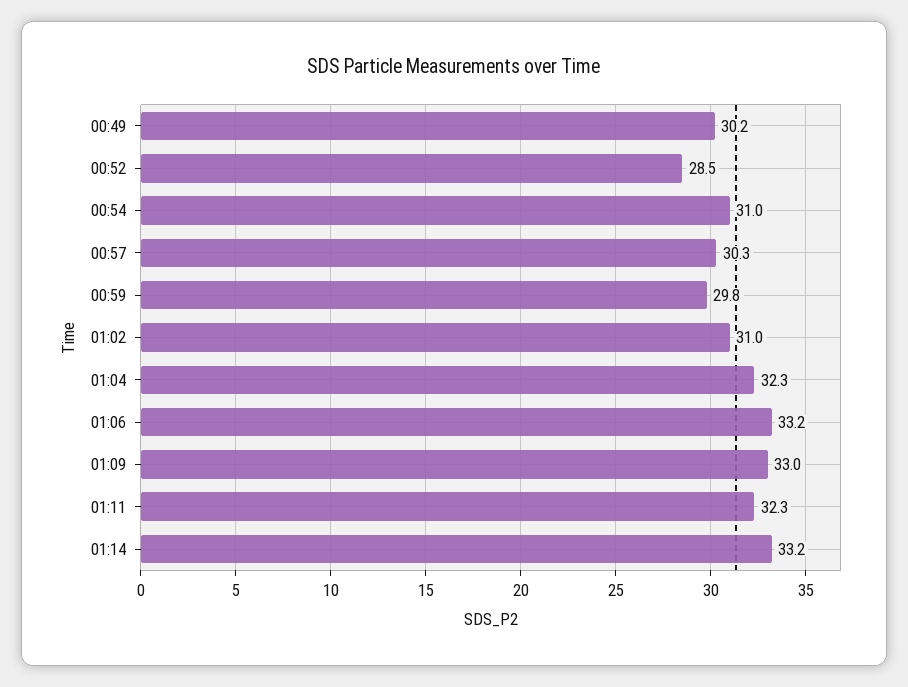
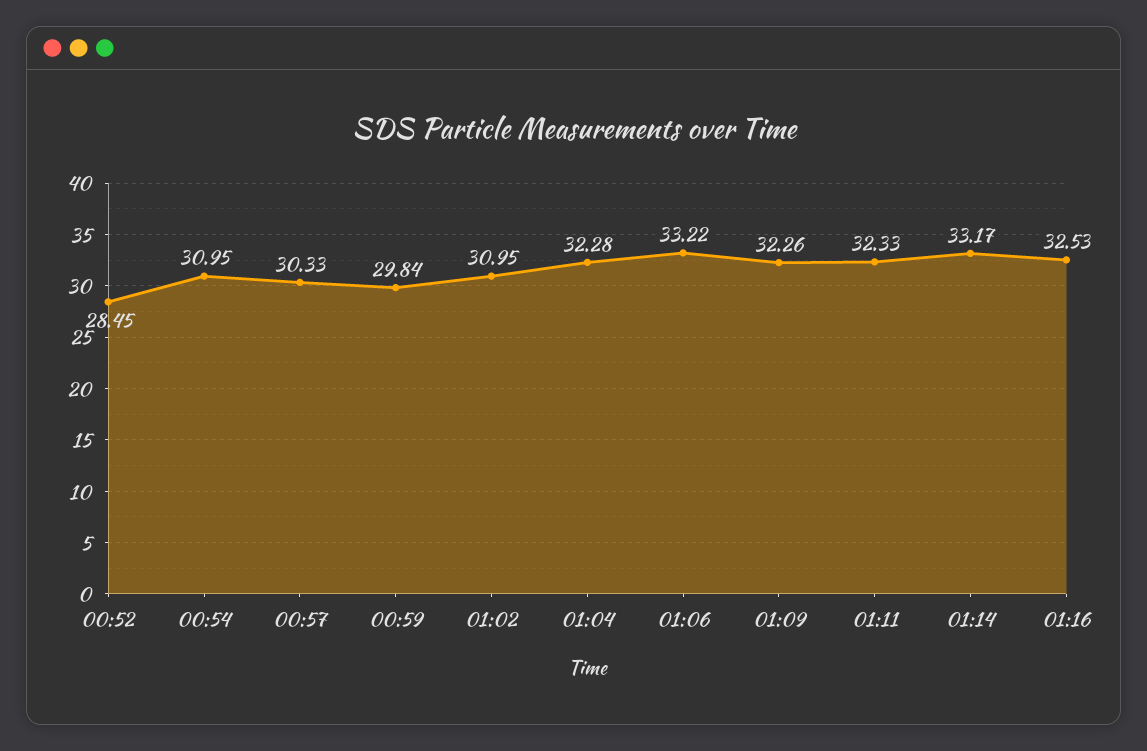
00:49: 30.2 -> none
01:09: 33 -> 32.26
01:16: none -> 32.53

